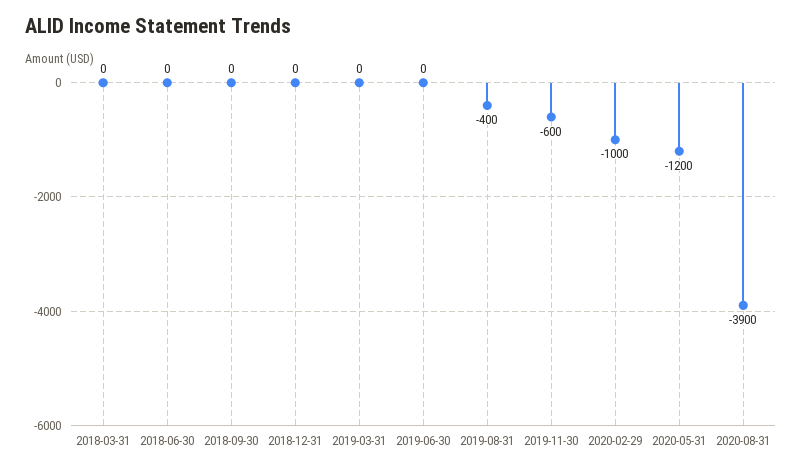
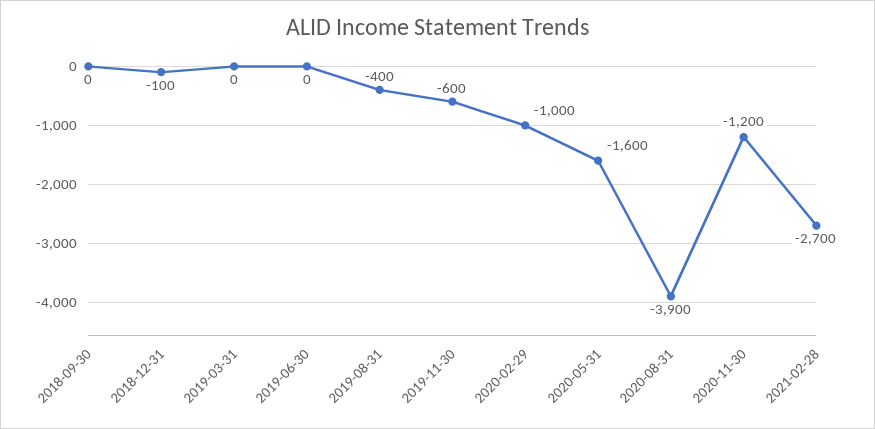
2018-03-31: 0 -> none
2018-06-30: 0 -> none
2018-12-31: 0 -> -100
2020-05-31: -1200 -> -1600
2020-11-30: none -> -1200
2021-02-28: none -> -2700

